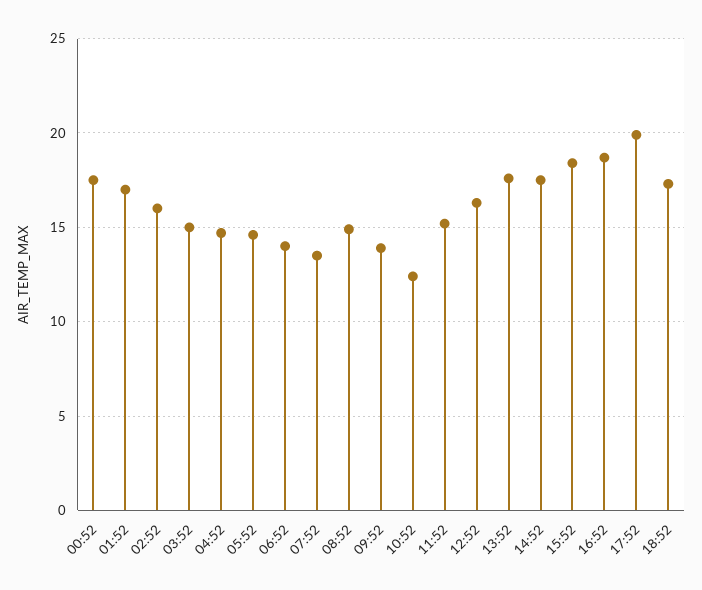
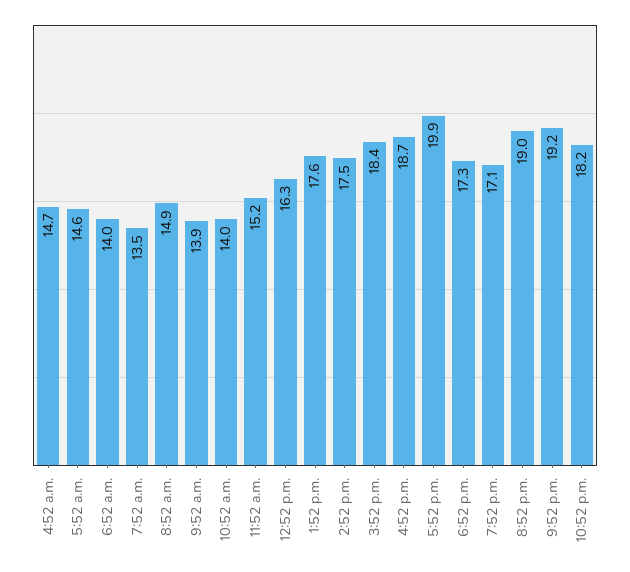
00:52: 17.5 -> none
01:52: 17 -> none
02:52: 16 -> none
03:52: 15 -> none
10:52: 12.5 -> 14
7:52 p.m.: none -> 17.1
8:52 p.m.: none -> 19
9:52 p.m.: none -> 19.2
10:52 p.m.: none -> 18.2

